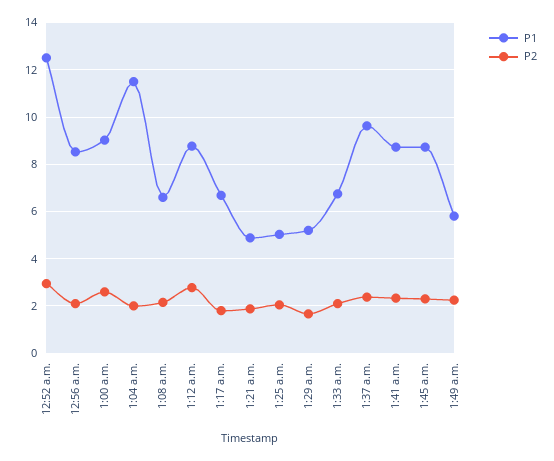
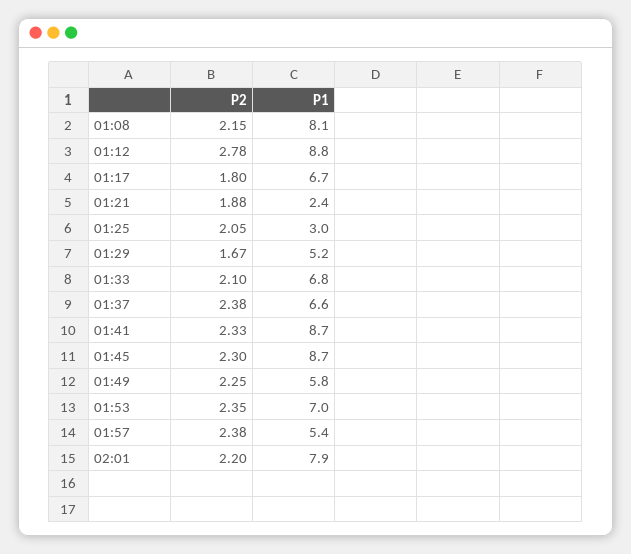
P1, 12:52 a.m.: 12.5 -> none
P2, 12:52 a.m.: 3 -> none
P1, 12:56 a.m.: 8.5 -> none
P2, 12:56 a.m.: 2 -> none
P1, 1:00 a.m.: 9 -> none
P2, 1:00 a.m.: 2.5 -> none
P1, 1:04 a.m.: 11.5 -> none
P2, 1:04 a.m.: 2 -> none
P1, 1:08 a.m.: 6.5 -> 8.1
P1, 1:21 a.m.: 5 -> 2.4
P1, 1:25 a.m.: 5 -> 3
P1, 1:37 a.m.: 9.5 -> 6.6
P2, 01:53: none -> 2.35
P1, 01:53: none -> 7
P2, 01:57: none -> 2.38
P1, 01:57: none -> 5.4
P2, 02:01: none -> 2.2
P1, 02:01: none -> 7.9

